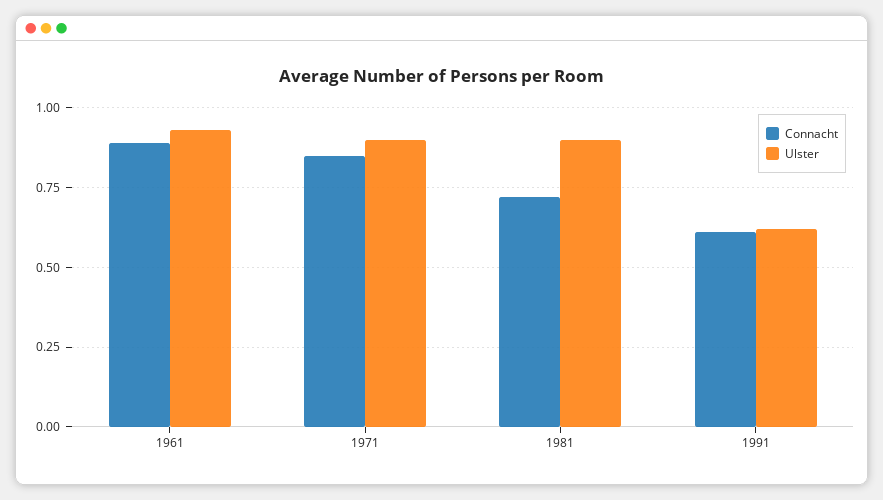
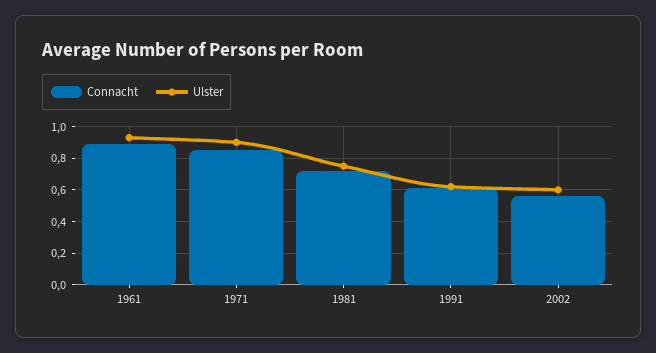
Ulster, 1981: 0.9 -> 0.75
Connacht, 2002: none -> 0.55
Ulster, 2002: none -> 0.6

